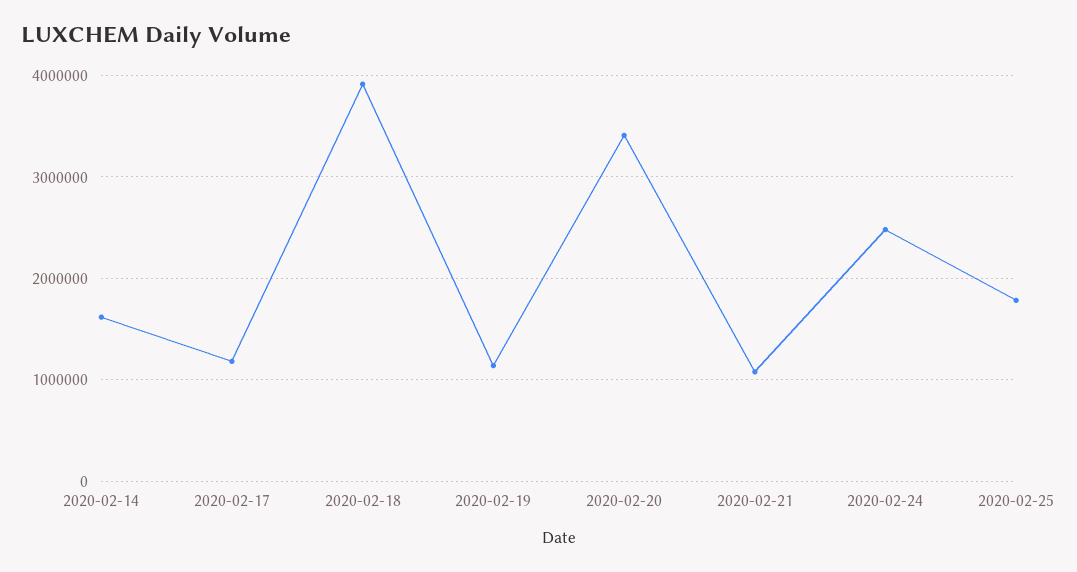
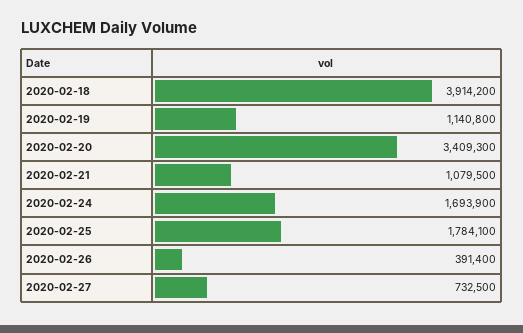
2020-02-14: 1600000 -> none
2020-02-17: 1200000 -> none
2020-02-24: 2500000 -> 1693900
2020-02-26: none -> 391400
2020-02-27: none -> 732500

